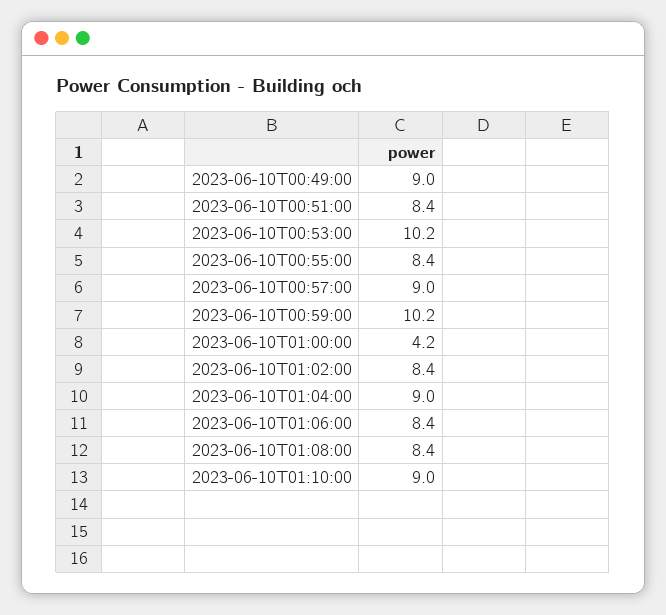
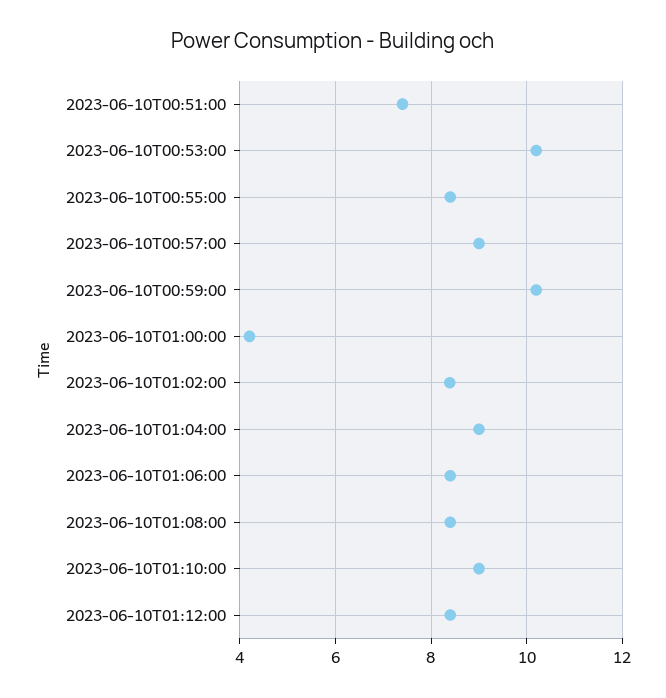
2023-06-10T00:49:00: 9 -> none
2023-06-10T00:51:00: 8.4 -> 7.4
2023-06-10T01:12:00: none -> 8.4

